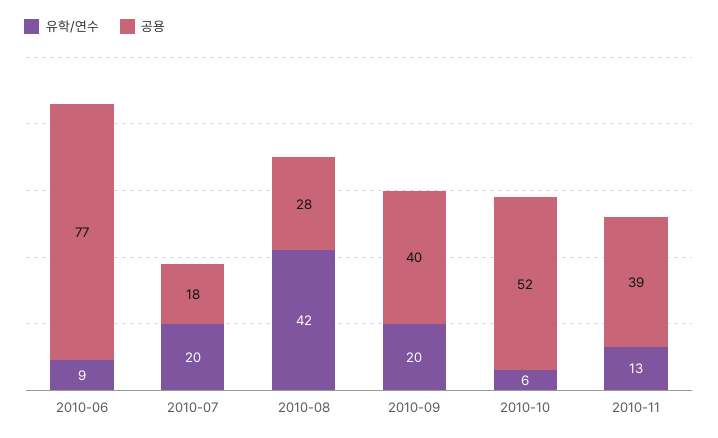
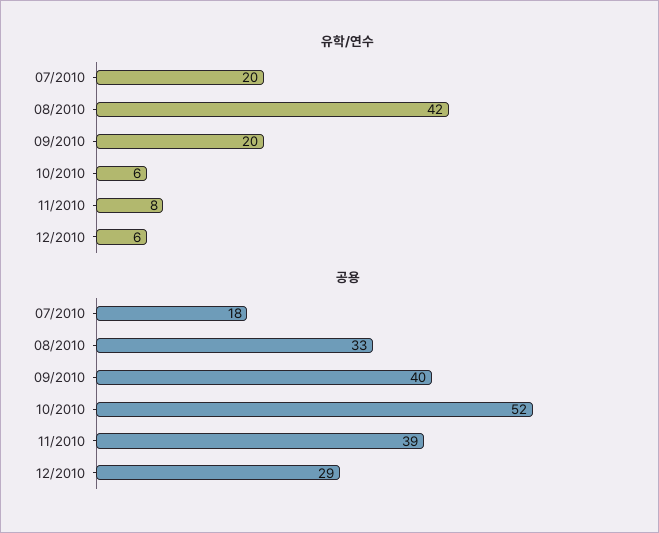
유학/연수, 2010-06: 9 -> none
공용, 2010-06: 77 -> none
공용, 2010-08: 28 -> 33
유학/연수, 2010-11: 13 -> 8
유학/연수, 12/2010: none -> 6
공용, 12/2010: none -> 29

